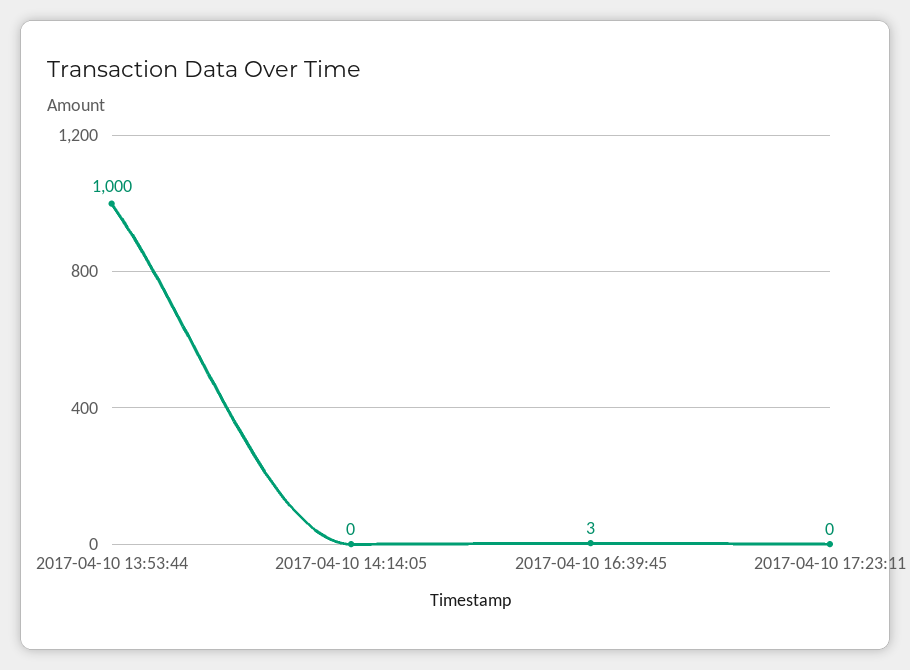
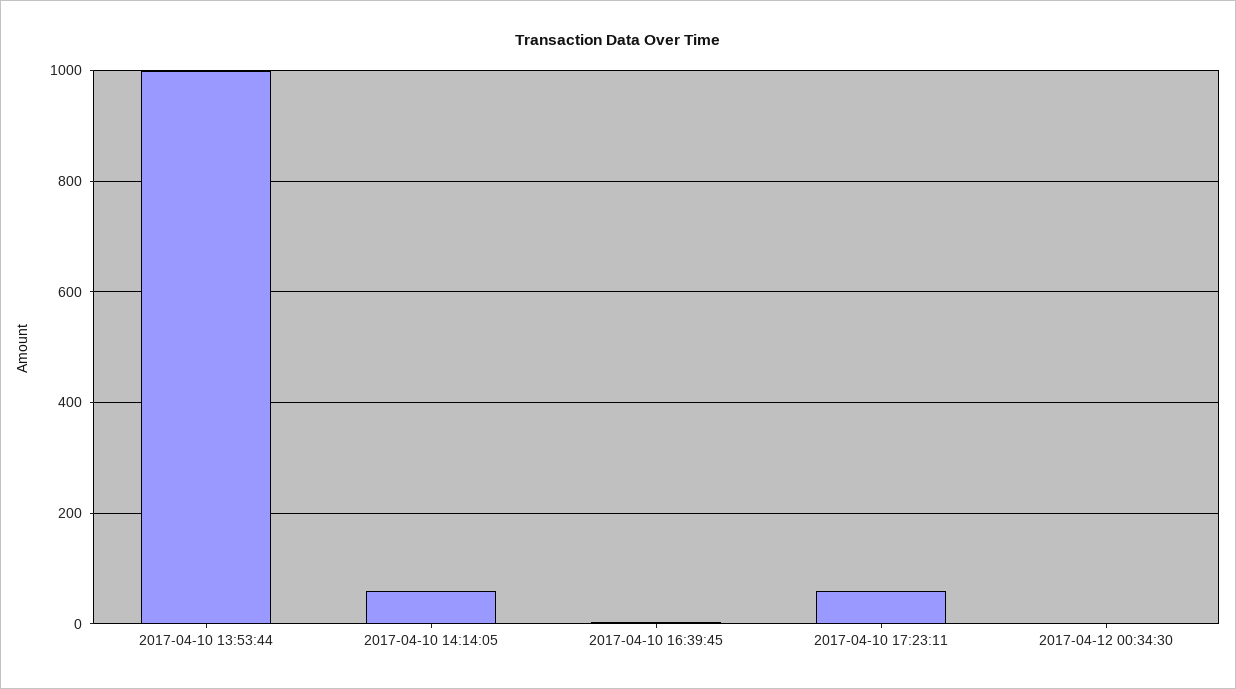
2017-04-10 14:14:05: 0 -> 60
2017-04-10 17:23:11: 0 -> 60
2017-04-12 00:34:30: none -> 0

